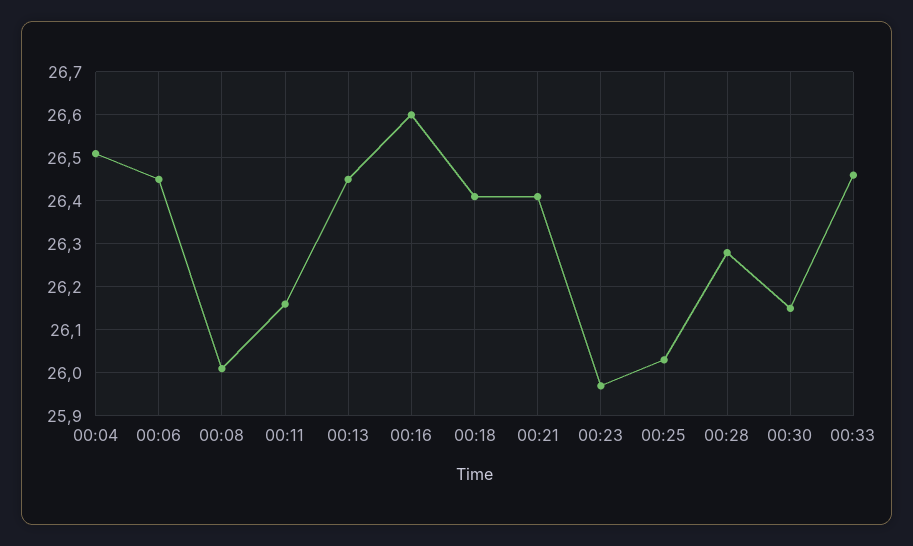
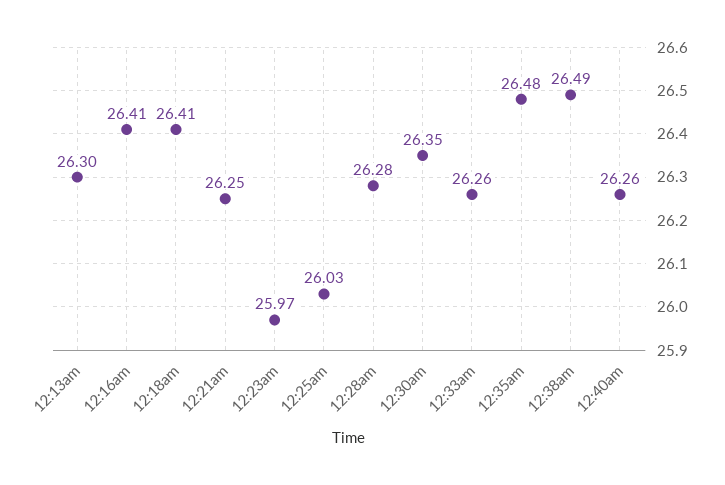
00:04: 26.5 -> none
00:06: 26.45 -> none
00:08: 26 -> none
00:11: 26.15 -> none
00:13: 26.45 -> 26.3
00:16: 26.6 -> 26.41
00:21: 26.4 -> 26.25
00:30: 26.15 -> 26.35
00:33: 26.45 -> 26.26
12:35am: none -> 26.48
12:38am: none -> 26.49
12:40am: none -> 26.26

